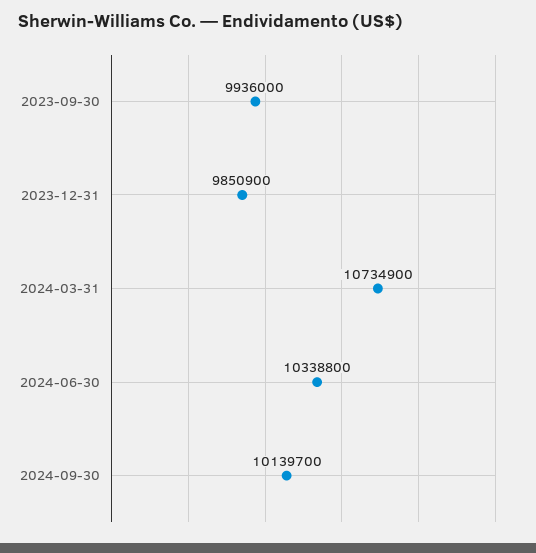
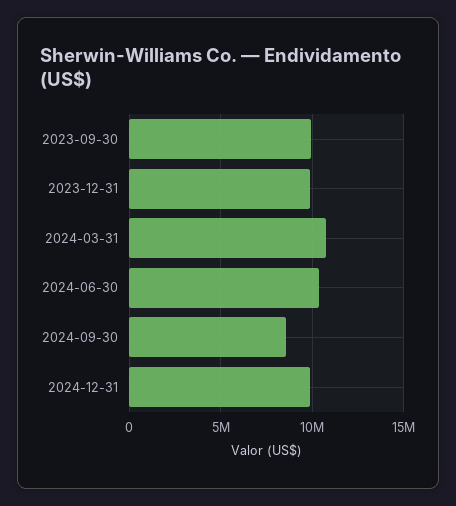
2024-09-30: 10139700 -> 8500000
2024-12-31: none -> 10000000

